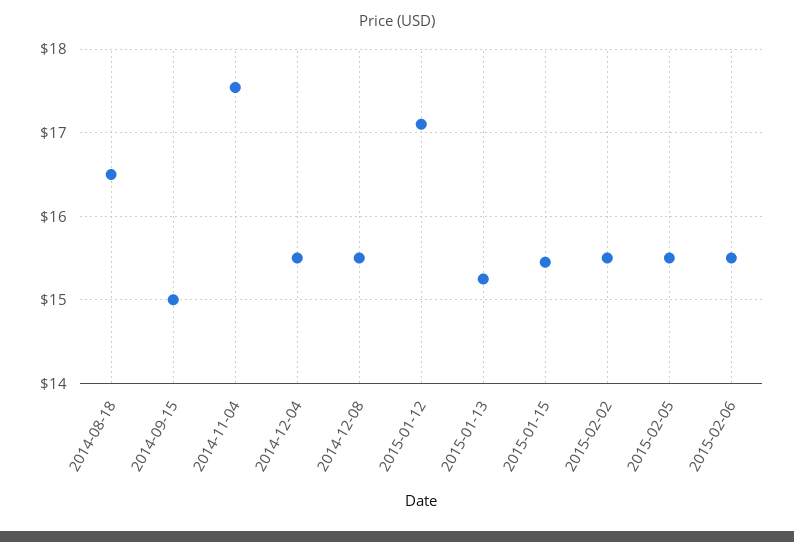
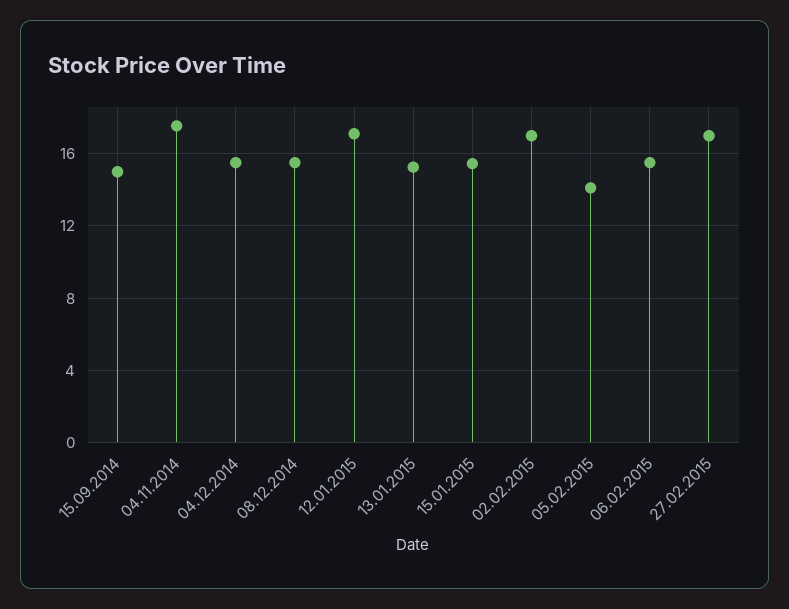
2014-08-18: 16.5 -> none
2015-02-02: 15.5 -> 17
2015-02-05: 15.5 -> 14
27.02.2015: none -> 17

